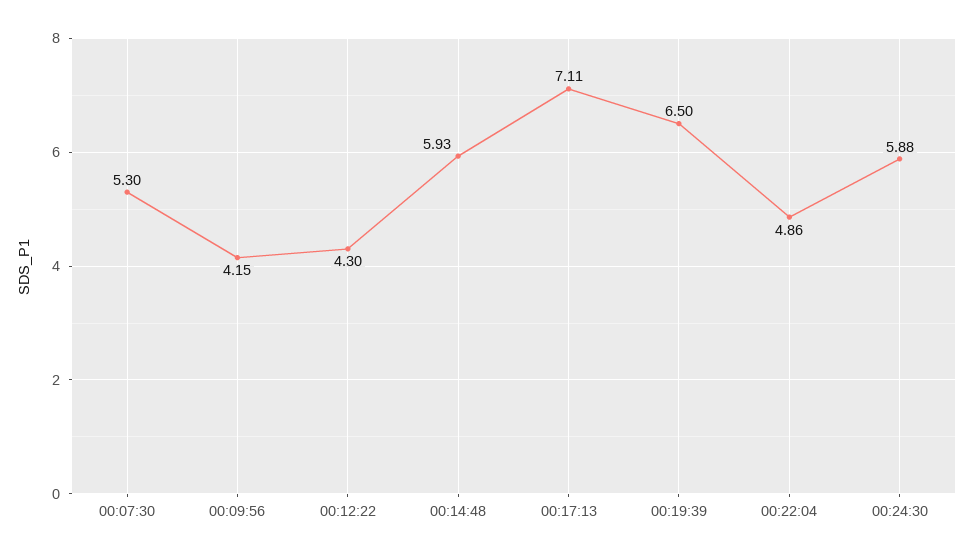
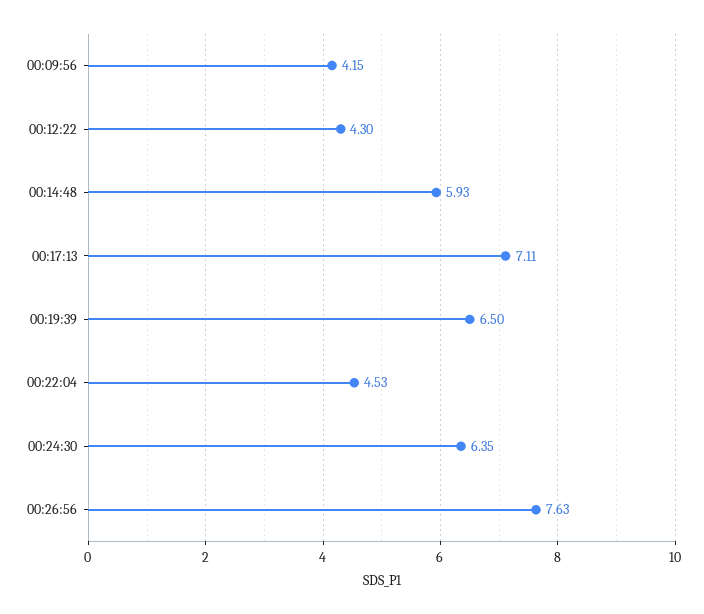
00:07:30: 5.3 -> none
00:22:04: 4.86 -> 4.53
00:24:30: 5.88 -> 6.35
00:26:56: none -> 7.63

